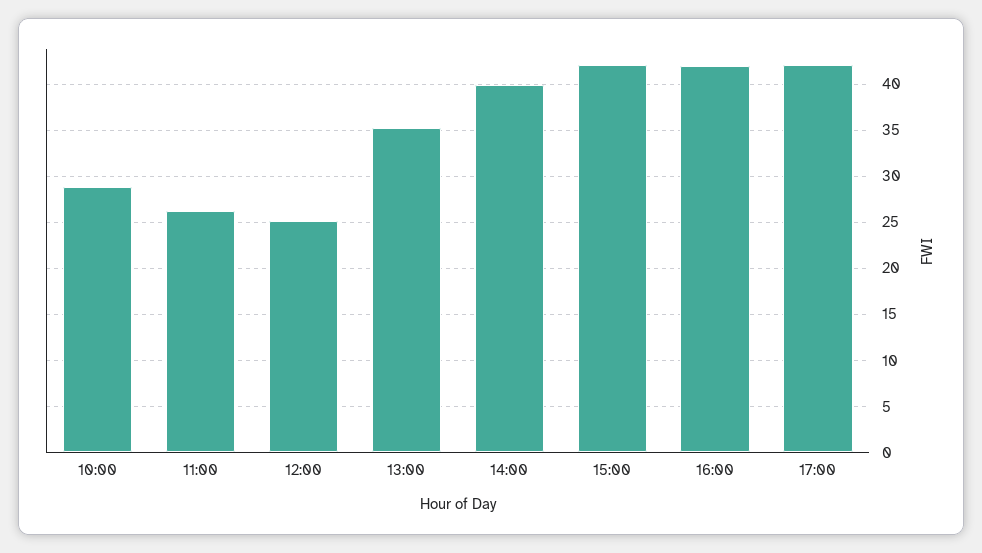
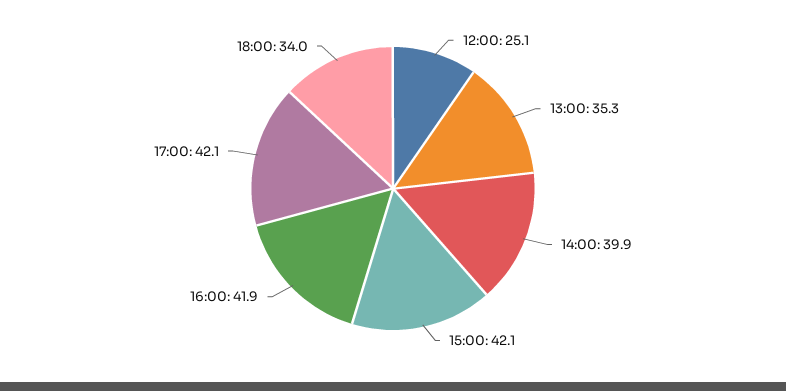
10:00: 29 -> none
11:00: 26 -> none
18:00: none -> 34

